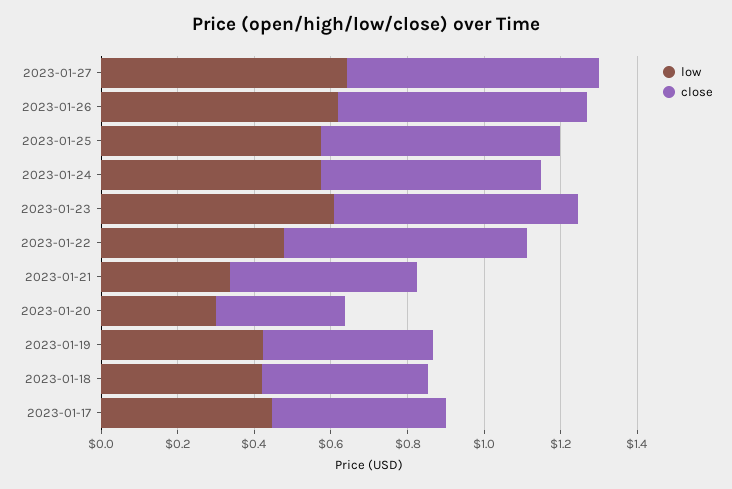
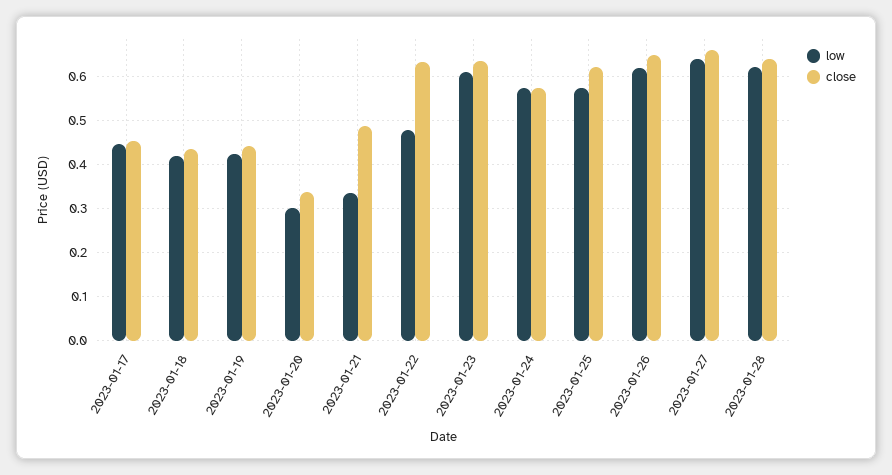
low, 2023-01-28: none -> 0.62
close, 2023-01-28: none -> 0.64

